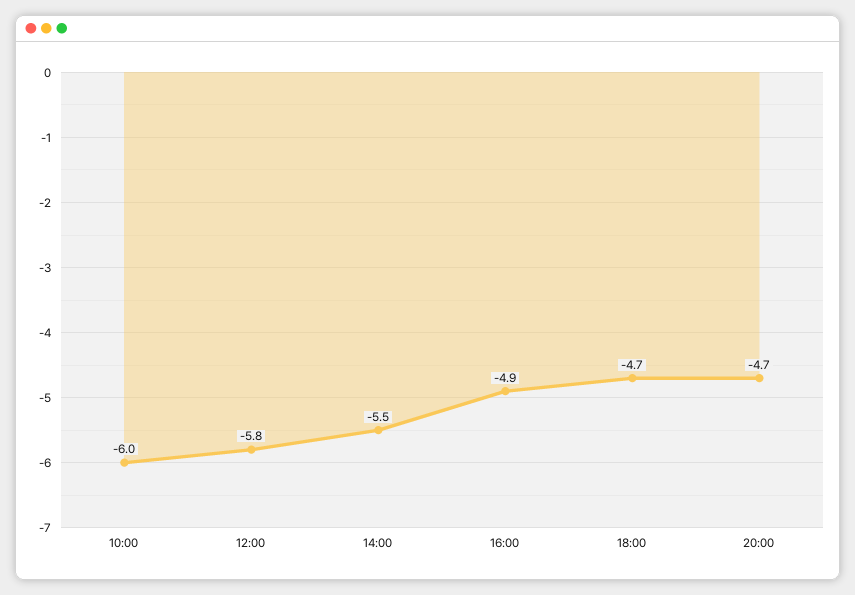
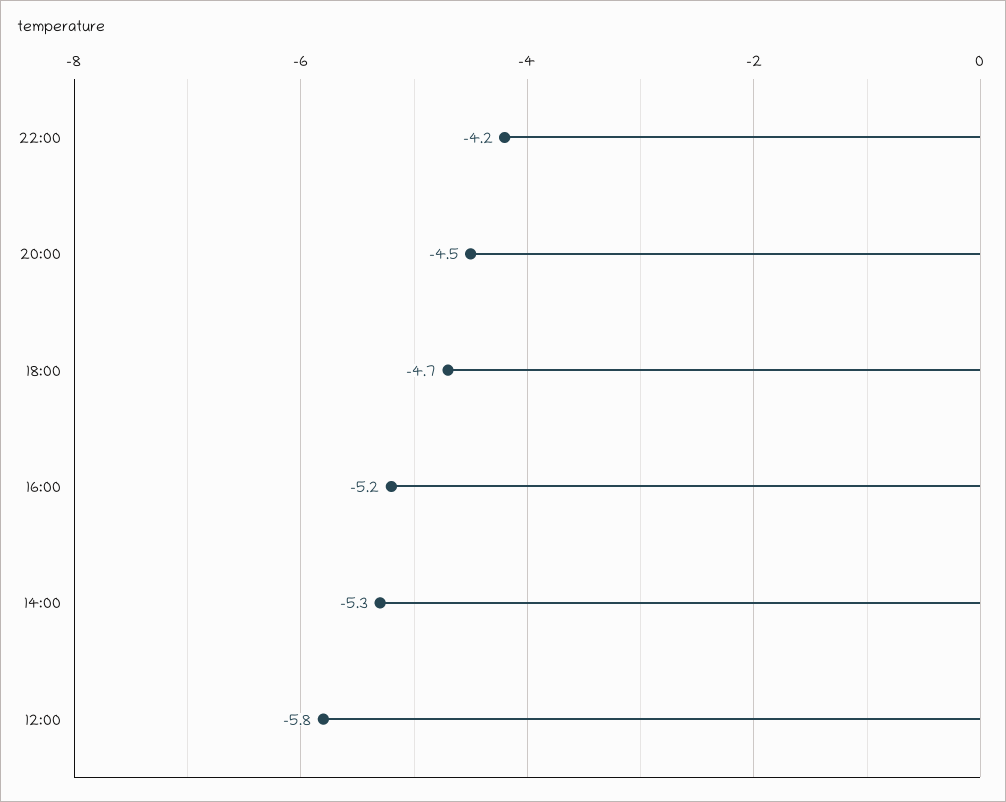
10:00: -6 -> none
14:00: -5.5 -> -5.3
16:00: -4.9 -> -5.2
20:00: -4.7 -> -4.5
22:00: none -> -4.2

